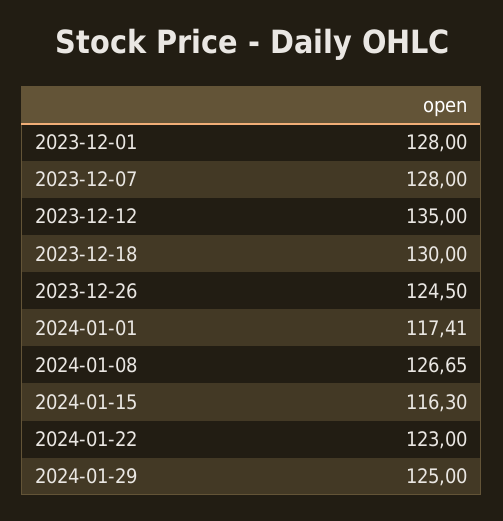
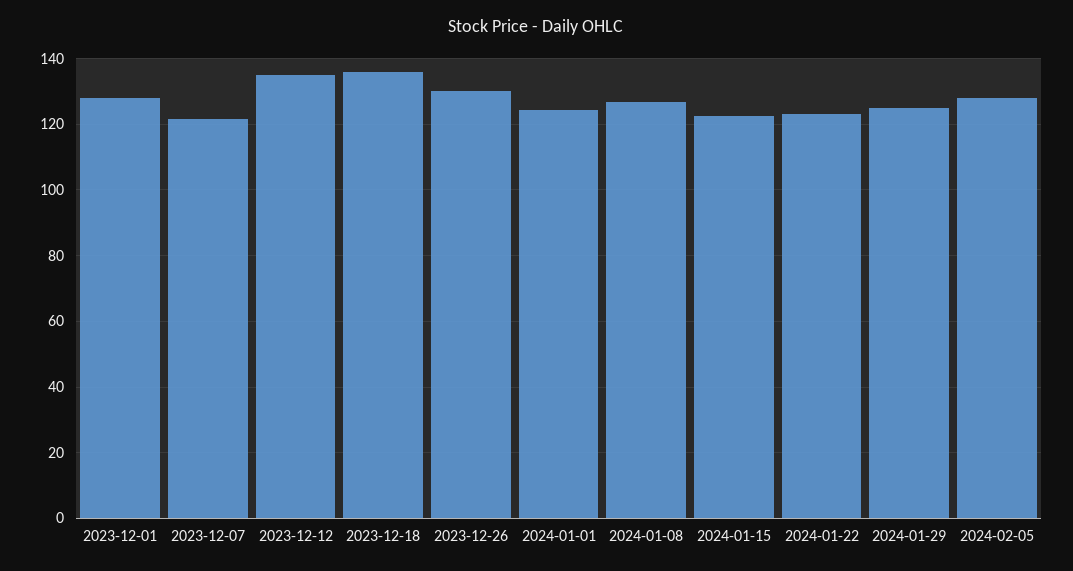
2023-12-07: 128 -> 122
2023-12-18: 130 -> 136
2023-12-26: 124.5 -> 130
2024-01-01: 117.41 -> 124
2024-01-15: 116.3 -> 122
2024-02-05: none -> 128

